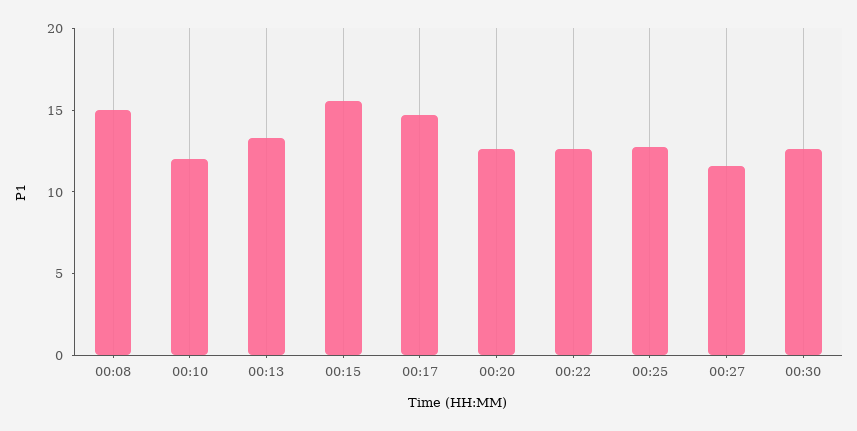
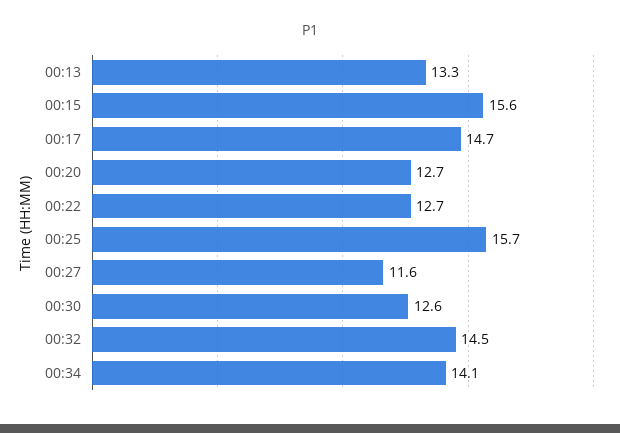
00:08: 15 -> none
00:10: 12 -> none
00:25: 13 -> 15.7
00:32: none -> 14.5
00:34: none -> 14.1

